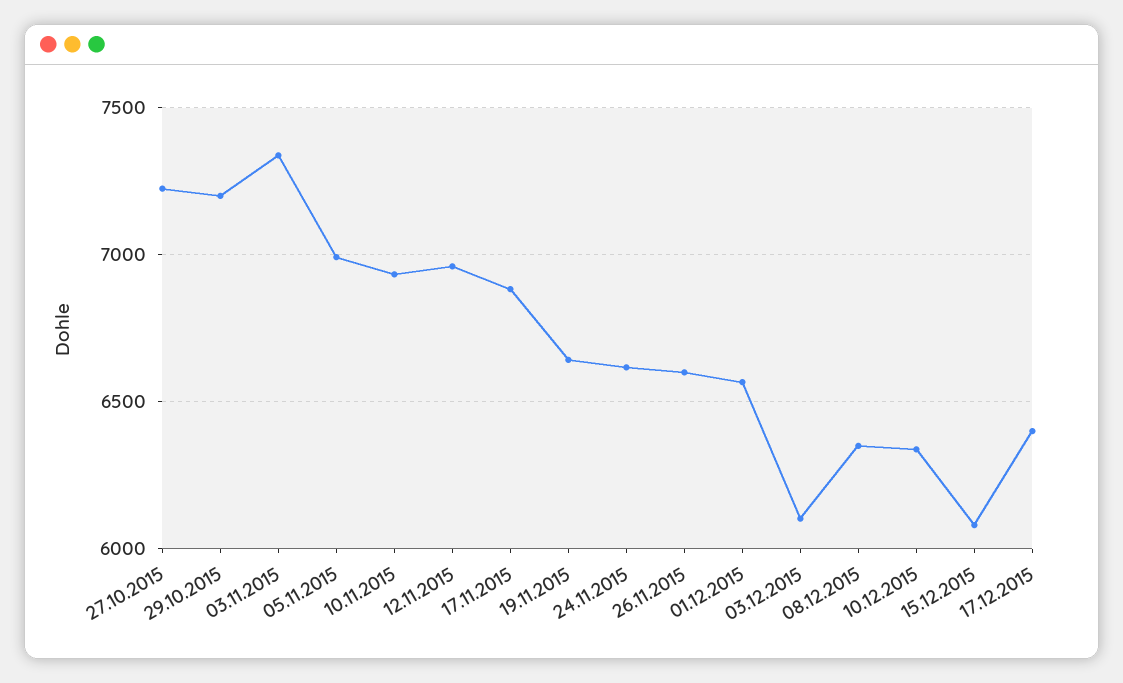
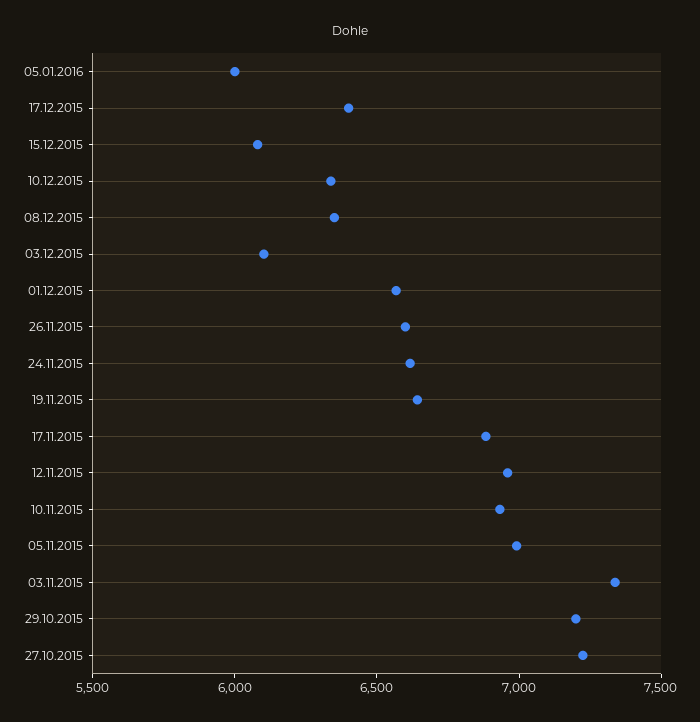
05.01.2016: none -> 6000

